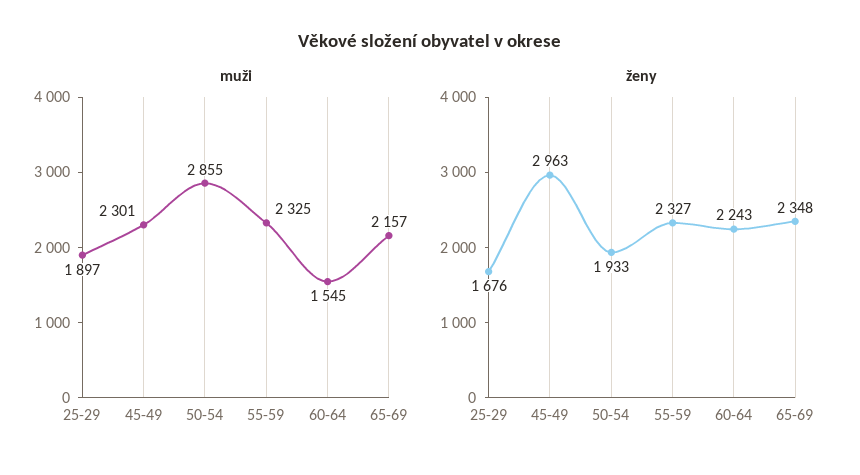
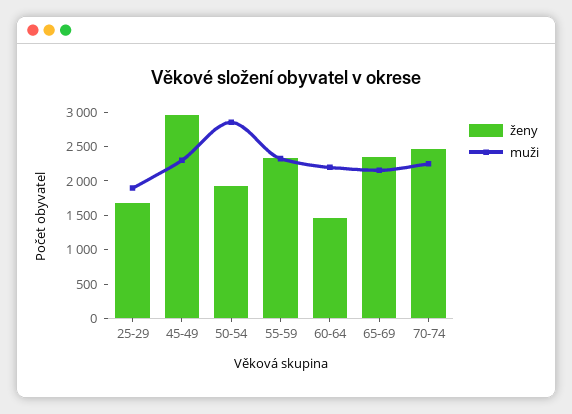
muži, 60-64: 1545 -> 2250
ženy, 60-64: 2243 -> 1500
ženy, 70-74: none -> 2500
muži, 70-74: none -> 2250

